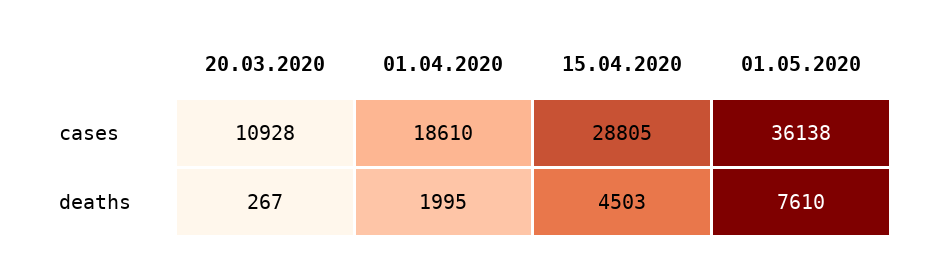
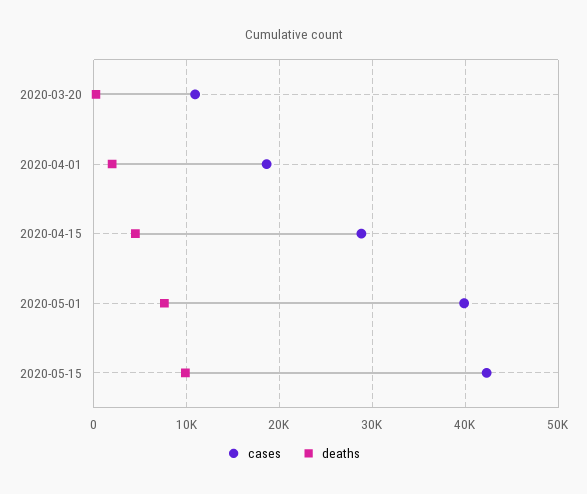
cases, 01.05.2020: 36138 -> 40000
cases, 2020-05-15: none -> 42000
deaths, 2020-05-15: none -> 10000

